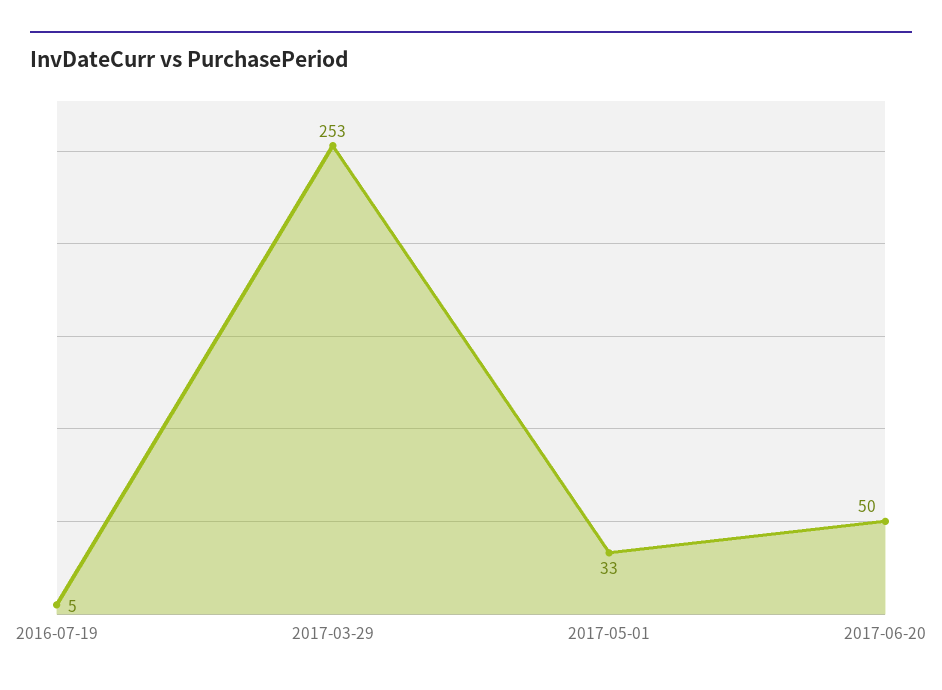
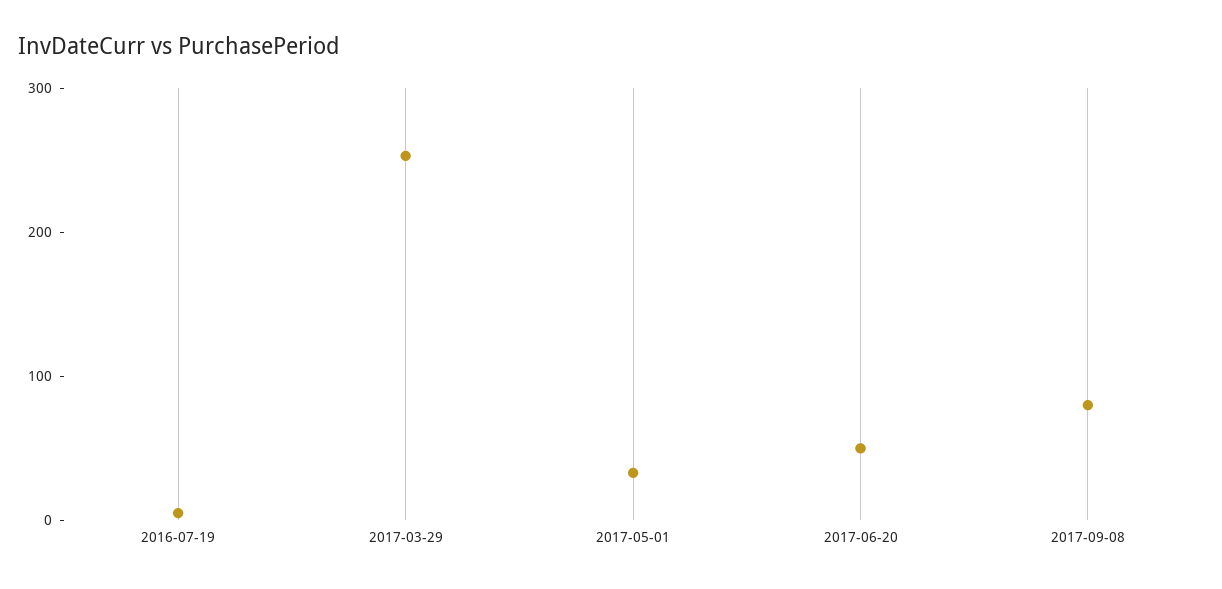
2017-09-08: none -> 80

